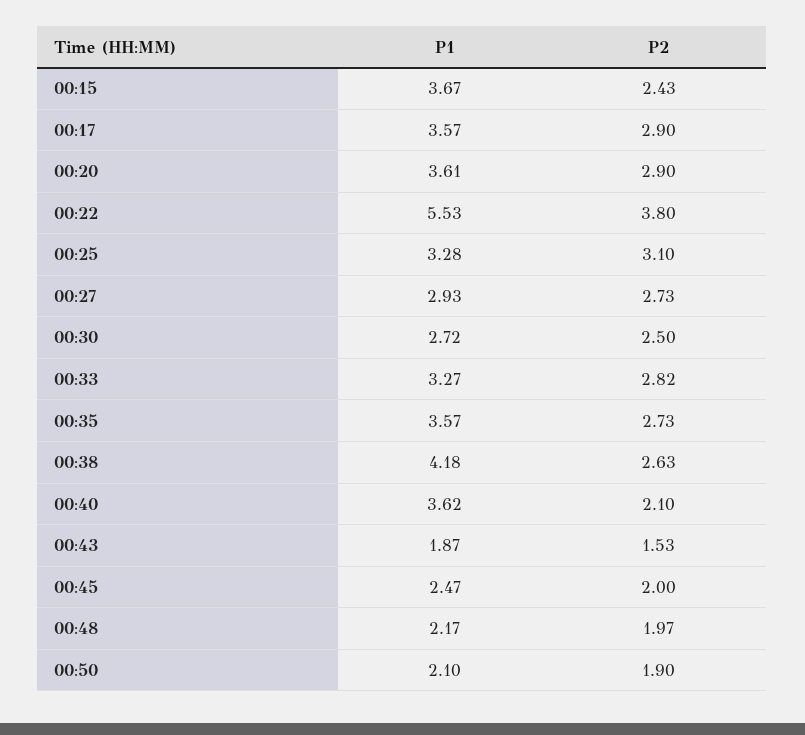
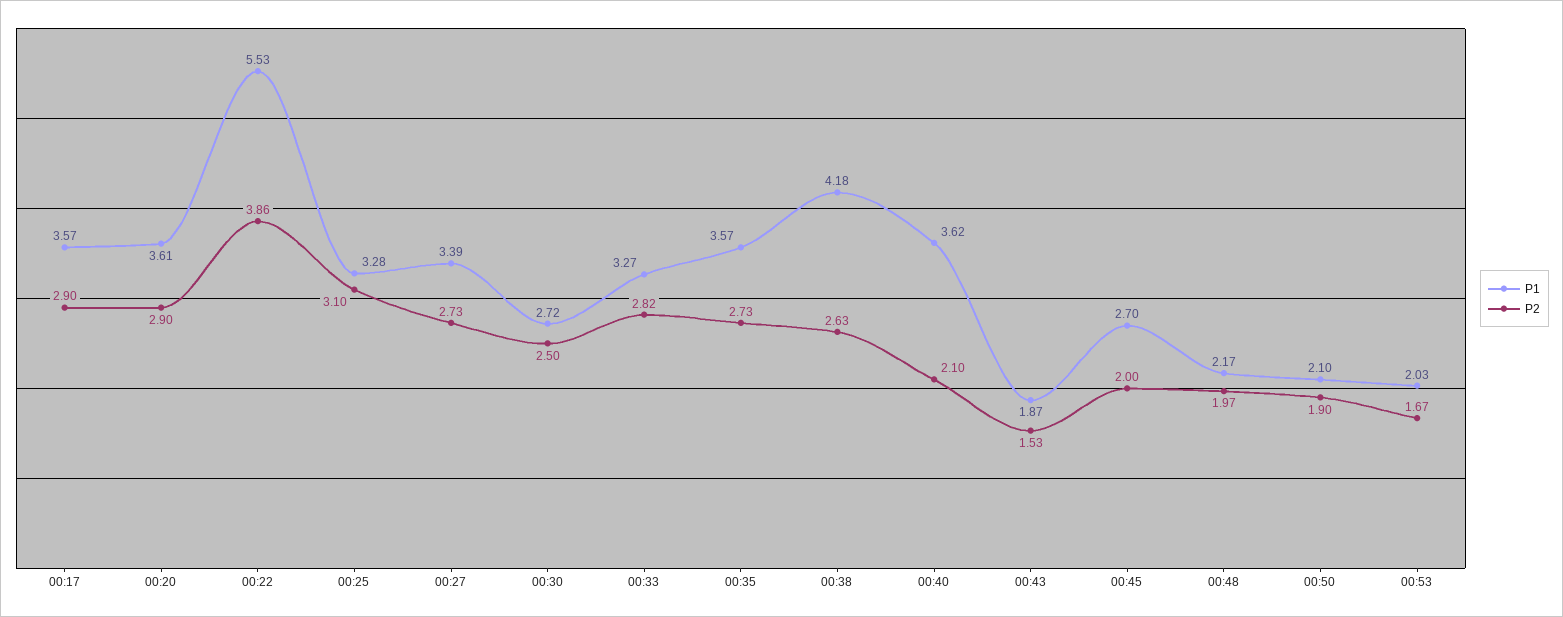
P1, 00:15: 3.67 -> none
P2, 00:15: 2.43 -> none
P2, 00:22: 3.8 -> 3.86
P1, 00:27: 2.93 -> 3.39
P1, 00:45: 2.47 -> 2.7
P1, 00:53: none -> 2.03
P2, 00:53: none -> 1.67

